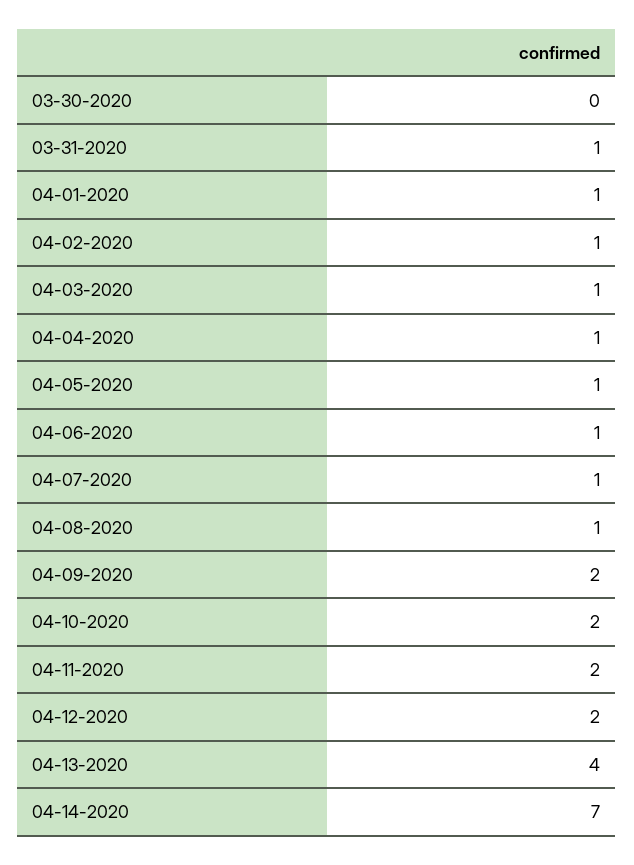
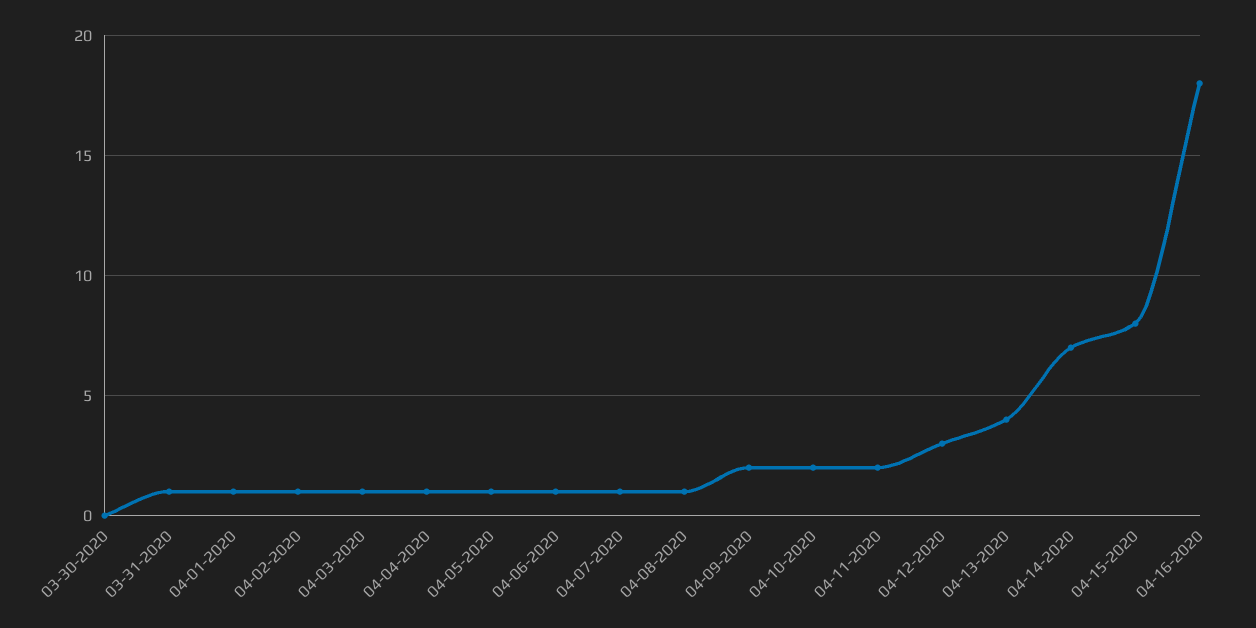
04-12-2020: 2 -> 3
04-15-2020: none -> 8
04-16-2020: none -> 18

